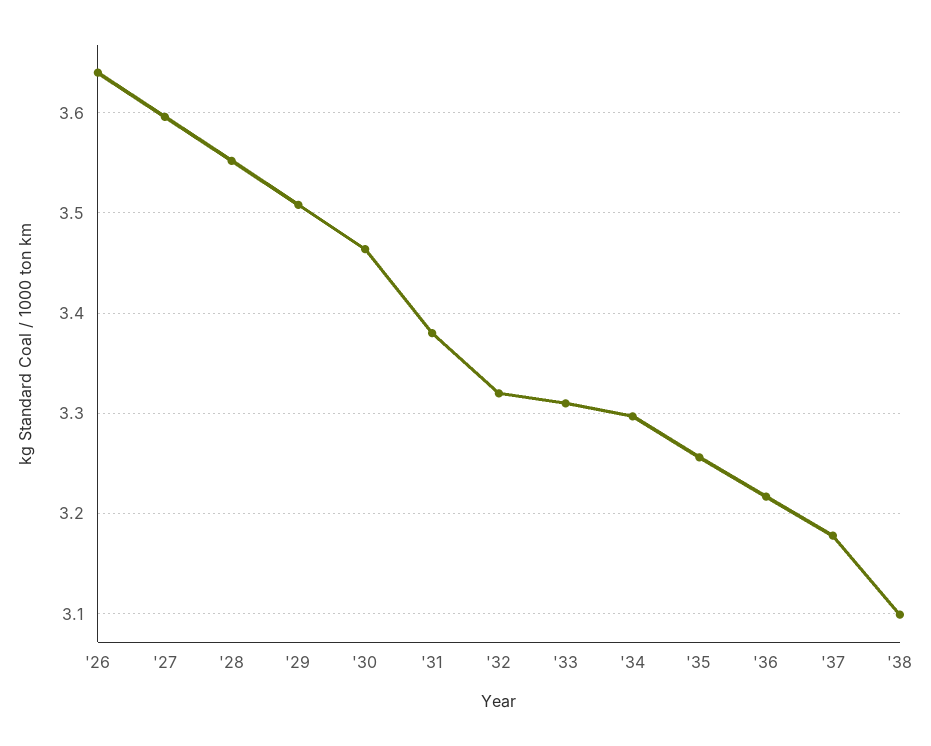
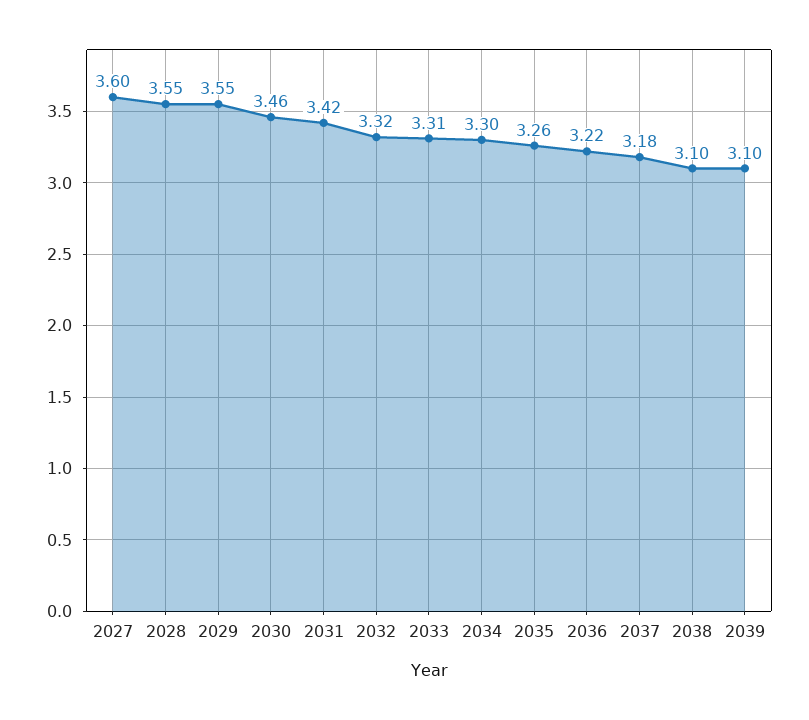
'26: 3.64 -> none
'29: 3.51 -> 3.55
'31: 3.38 -> 3.42
2039: none -> 3.1

